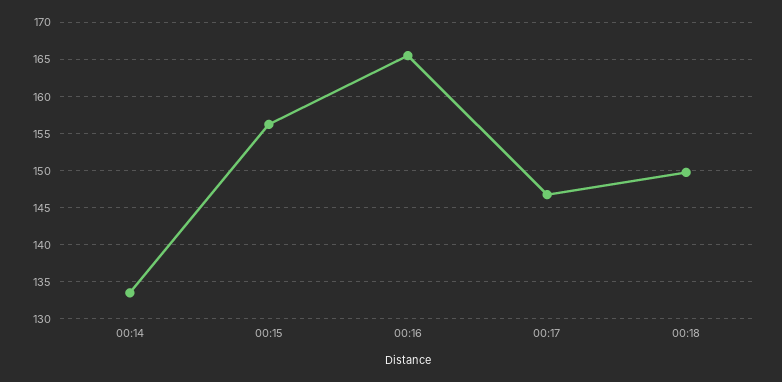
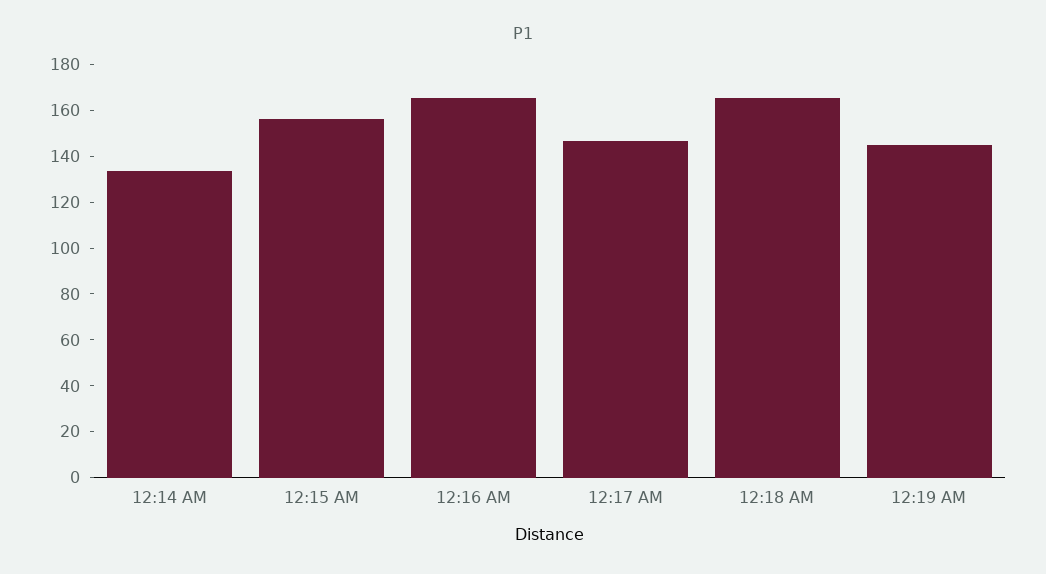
00:18: 150 -> 165
12:19 AM: none -> 145

